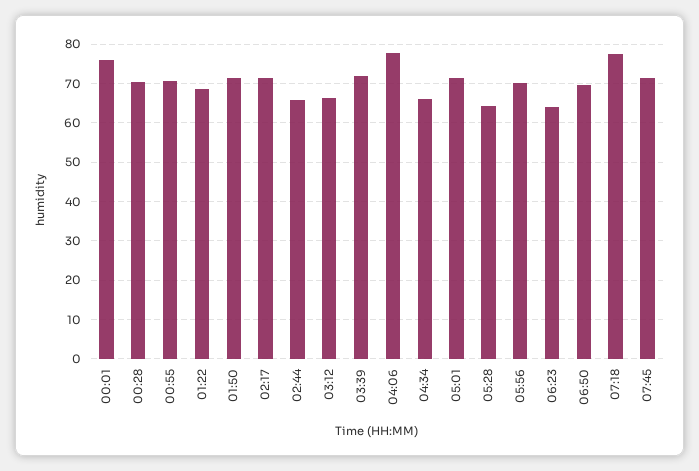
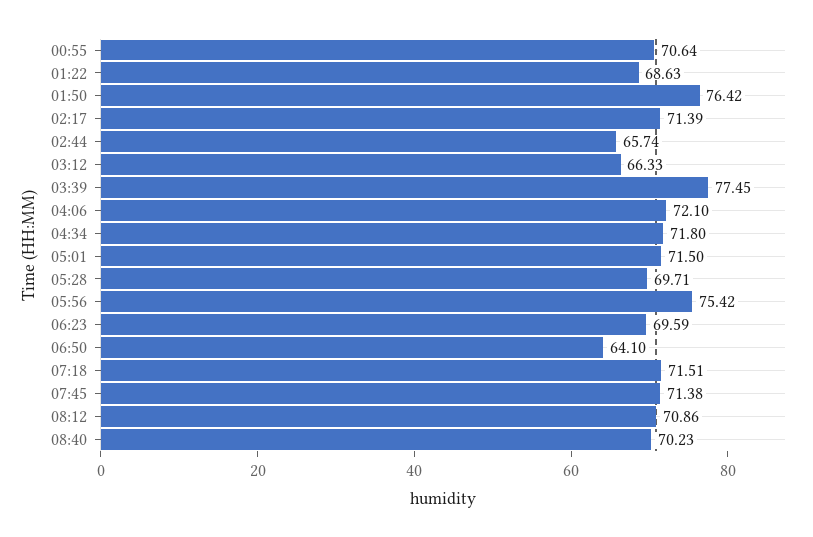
00:01: 76 -> none
00:28: 70 -> none
01:50: 72 -> 76.42
03:39: 72 -> 77.45
04:06: 78 -> 72.1
04:34: 66 -> 71.8
05:28: 64 -> 69.71
05:56: 70 -> 75.42
06:23: 64 -> 69.59
06:50: 70 -> 64.1
07:18: 78 -> 71.51
08:12: none -> 70.86
08:40: none -> 70.23

